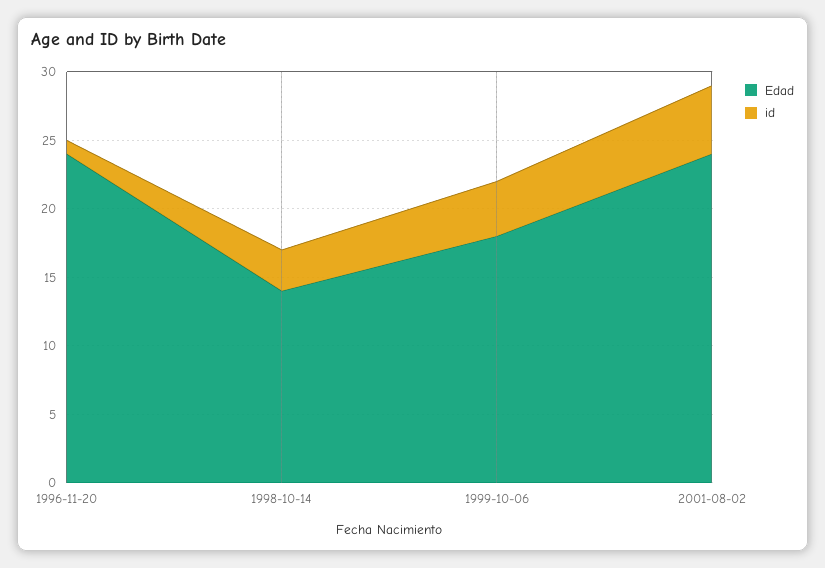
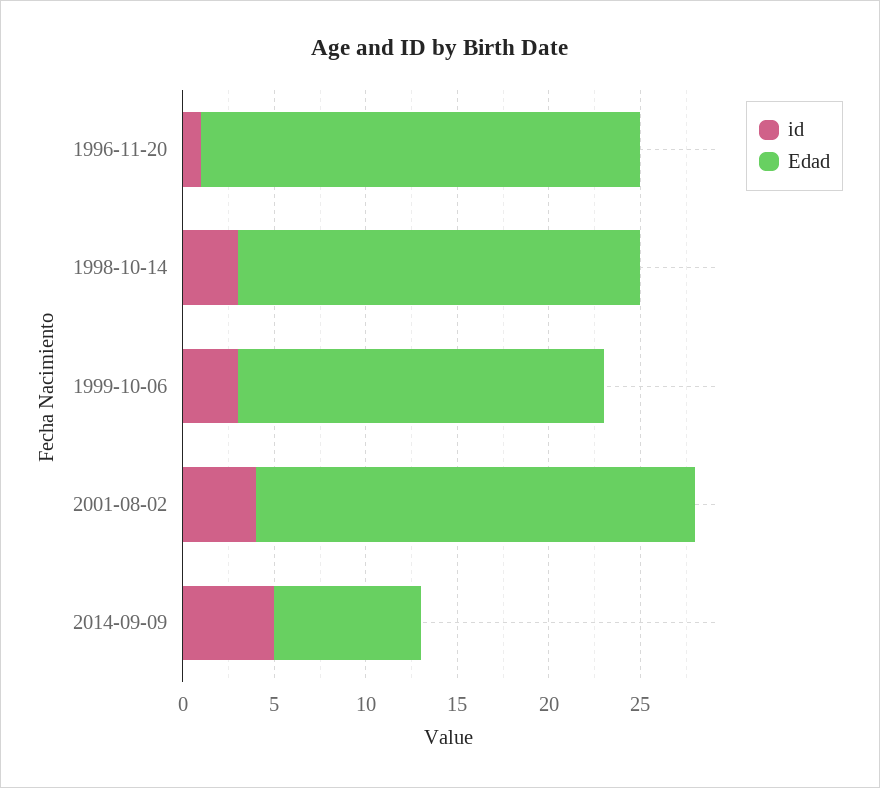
Edad, 1998-10-14: 14 -> 22
Edad, 1999-10-06: 18 -> 20
id, 1999-10-06: 4 -> 3
id, 2001-08-02: 5 -> 4
id, 2014-09-09: none -> 5
Edad, 2014-09-09: none -> 8

